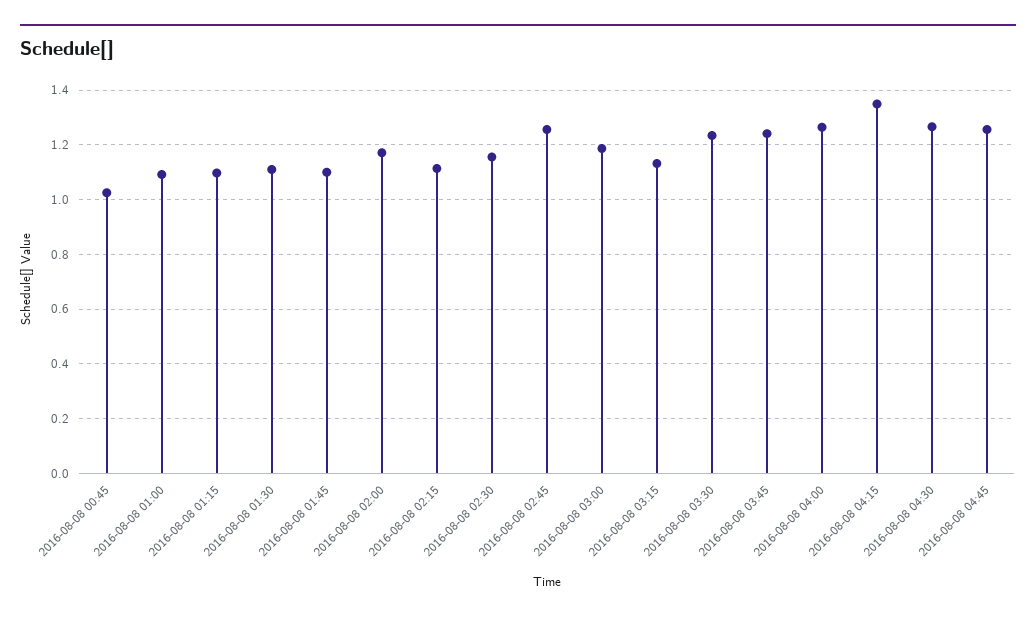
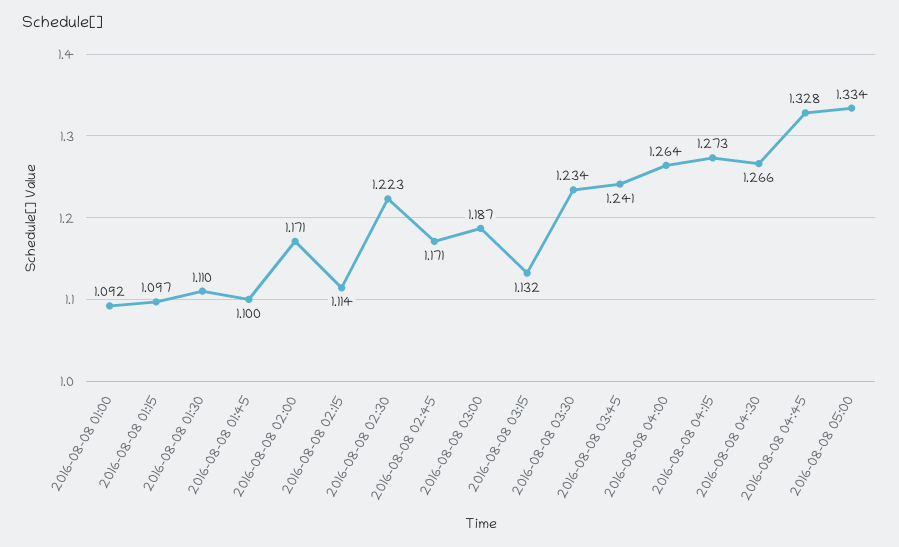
2016-08-08 00:45: 1.025 -> none
2016-08-08 02:30: 1.15 -> 1.223
2016-08-08 02:45: 1.25 -> 1.171
2016-08-08 04:15: 1.35 -> 1.273
2016-08-08 04:45: 1.25 -> 1.328
2016-08-08 05:00: none -> 1.334

